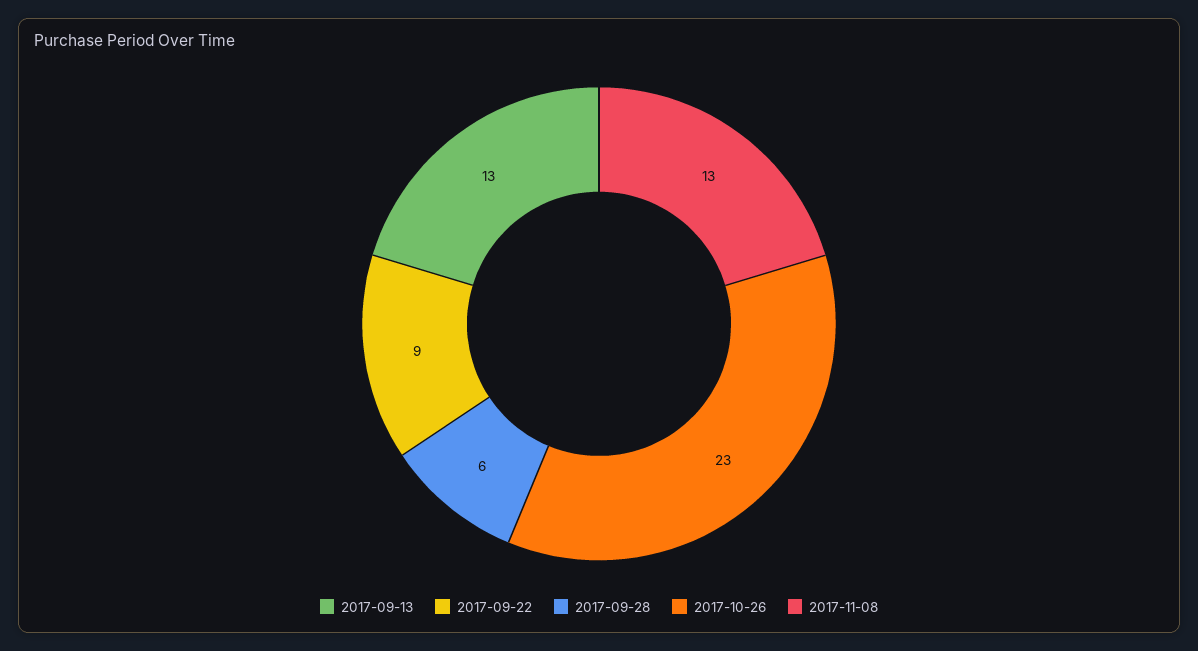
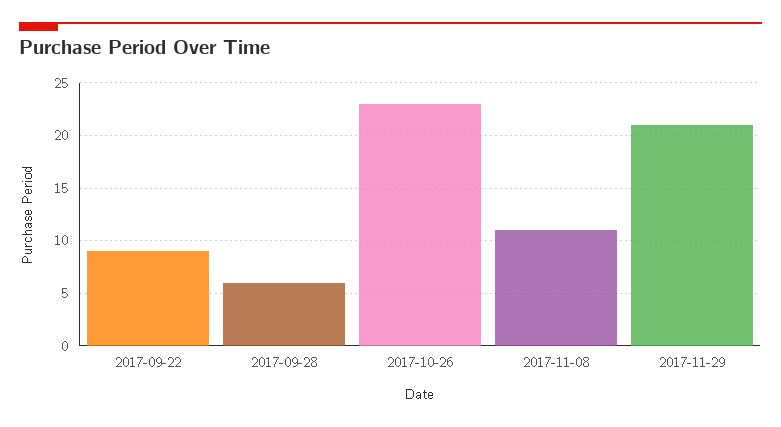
2017-09-13: 13 -> none
2017-11-08: 13 -> 11
2017-11-29: none -> 21

